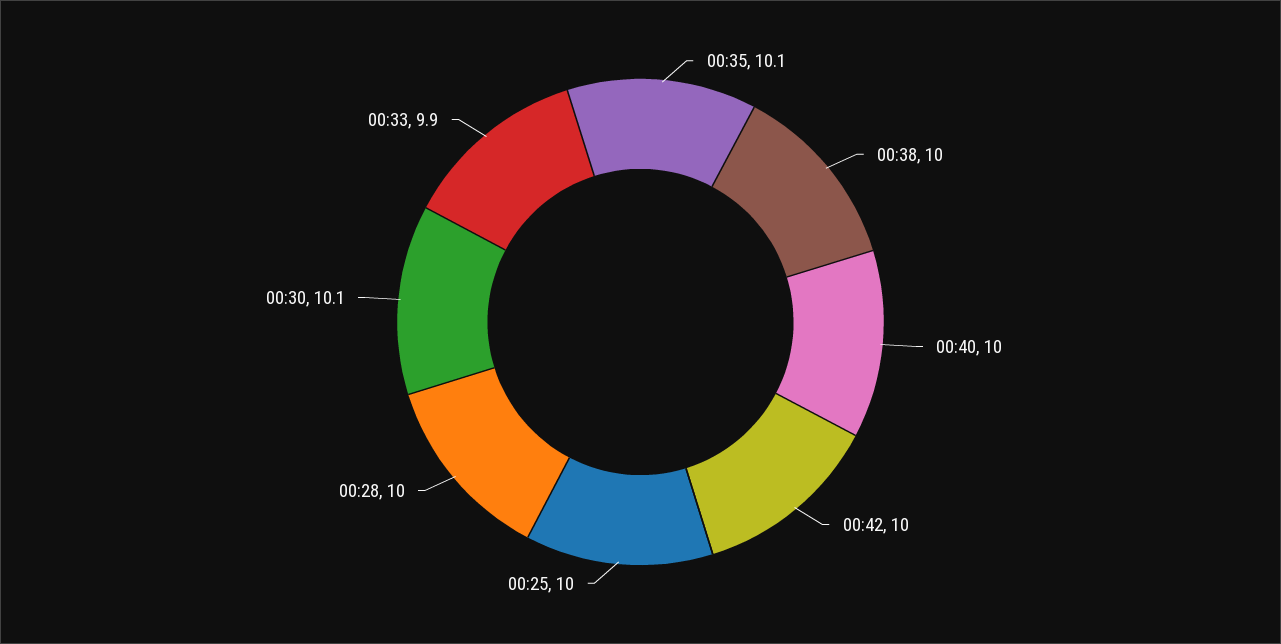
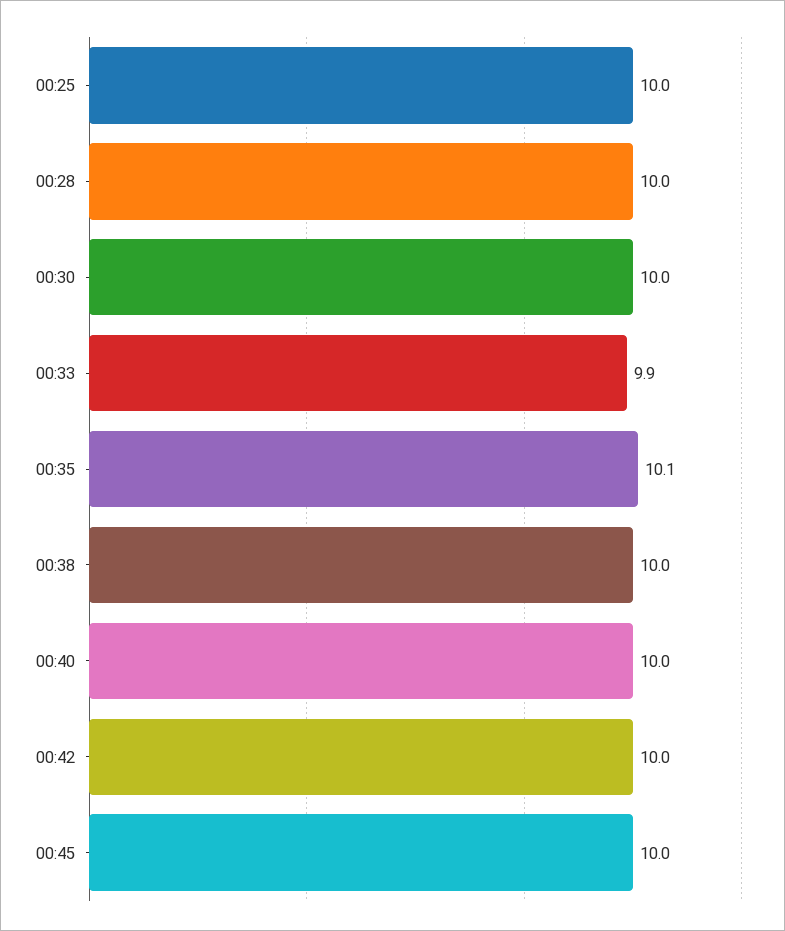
00:30: 10.1 -> 10
00:45: none -> 10

